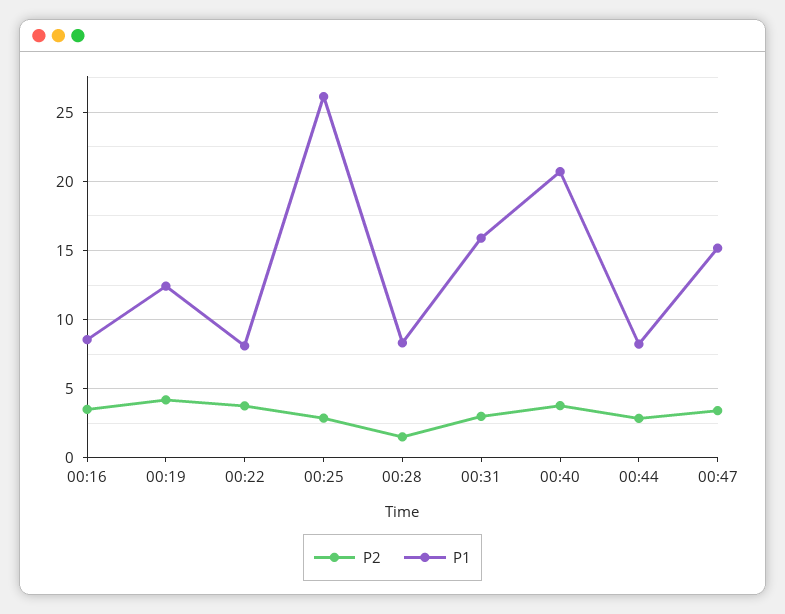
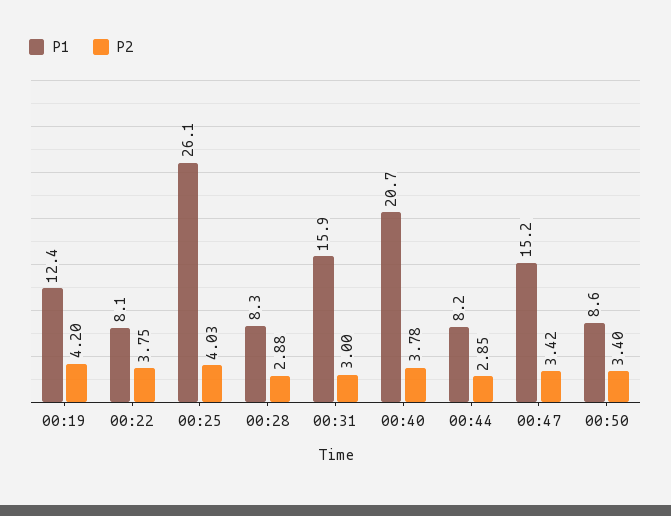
P2, 00:16: 3.5 -> none
P1, 00:16: 8.5 -> none
P2, 00:25: 3 -> 4.03
P2, 00:28: 1.5 -> 2.88
P1, 00:50: none -> 8.6
P2, 00:50: none -> 3.4

